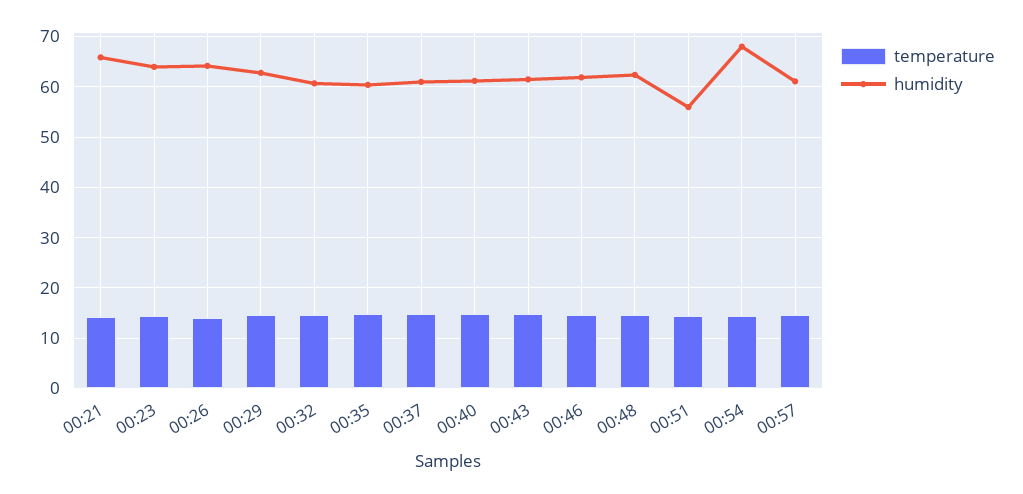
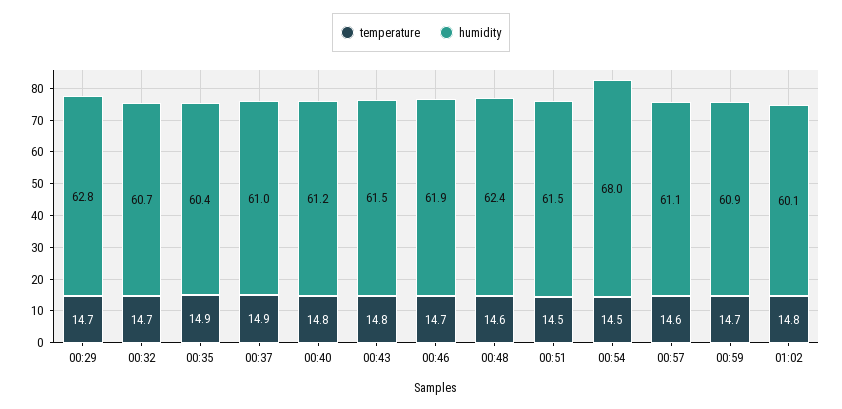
temperature, 00:21: 14 -> none
humidity, 00:21: 66 -> none
temperature, 00:23: 14 -> none
humidity, 00:23: 64 -> none
temperature, 00:26: 14 -> none
humidity, 00:26: 64 -> none
humidity, 00:51: 56 -> 61.5
temperature, 00:59: none -> 14.7
humidity, 00:59: none -> 60.9
temperature, 01:02: none -> 14.8
humidity, 01:02: none -> 60.1

